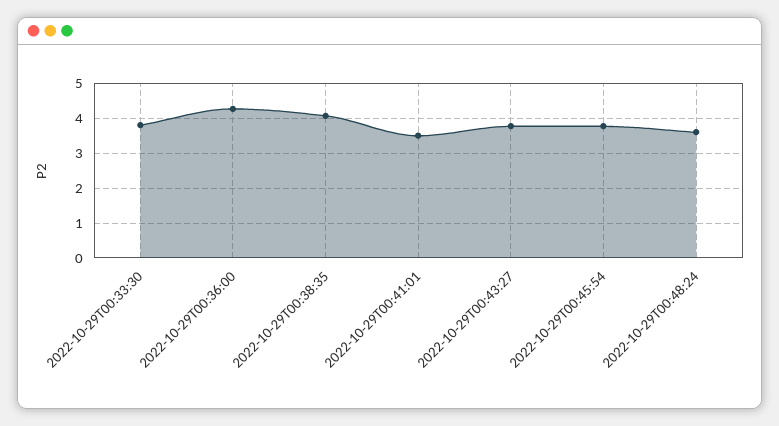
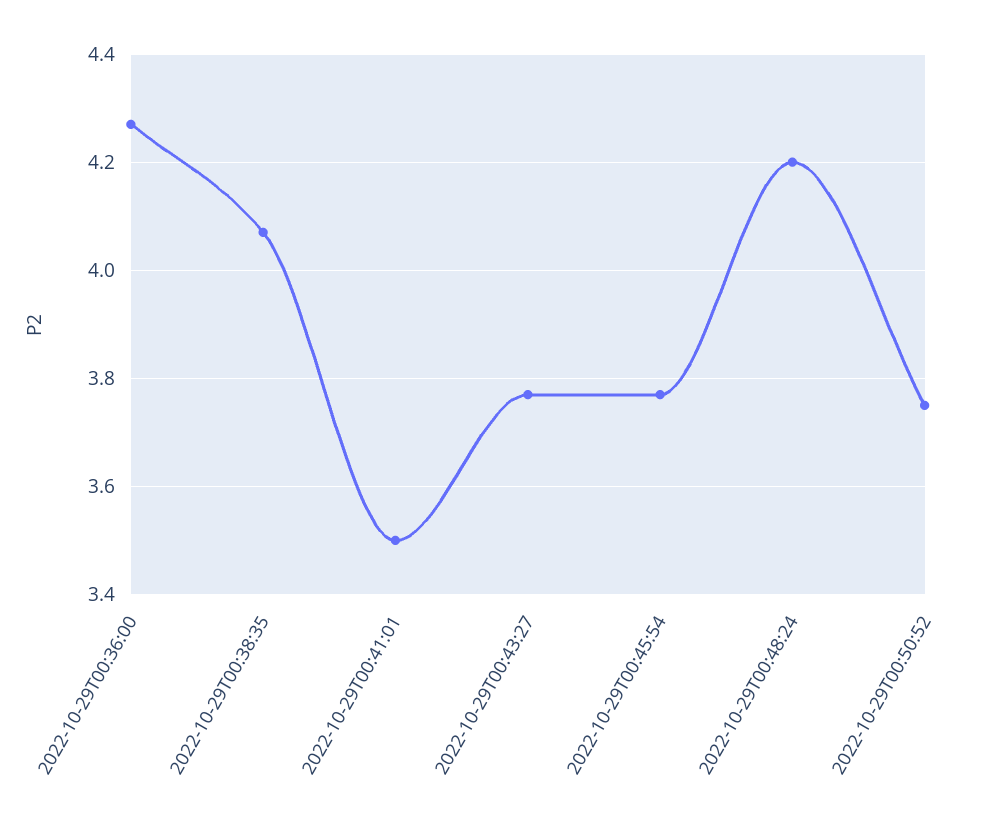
2022-10-29T00:33:30: 3.8 -> none
2022-10-29T00:48:24: 3.6 -> 4.2
2022-10-29T00:50:52: none -> 3.75

